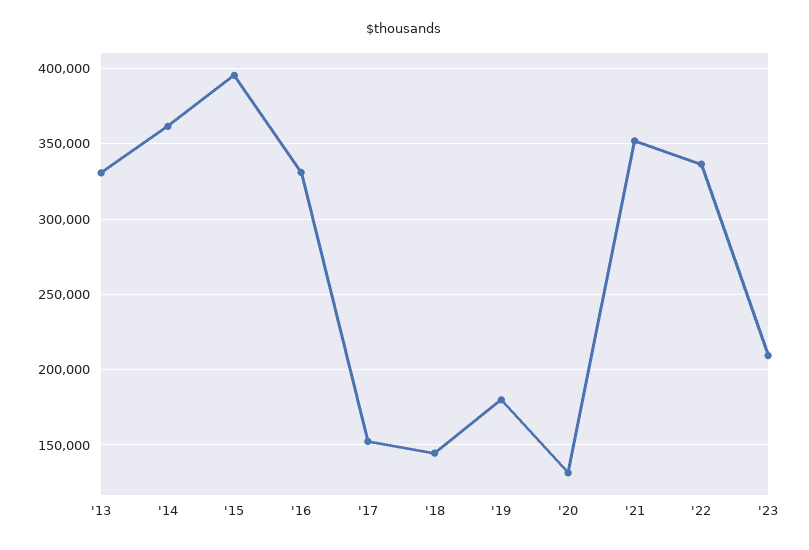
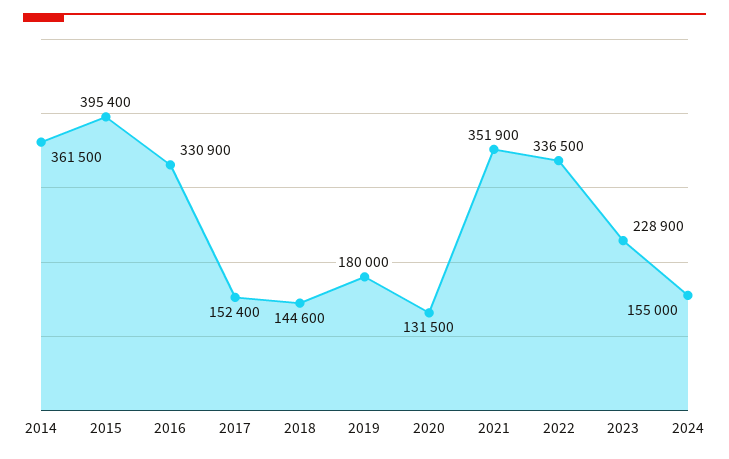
'13: 330000 -> none
'23: 210000 -> 228900
2024: none -> 155000

